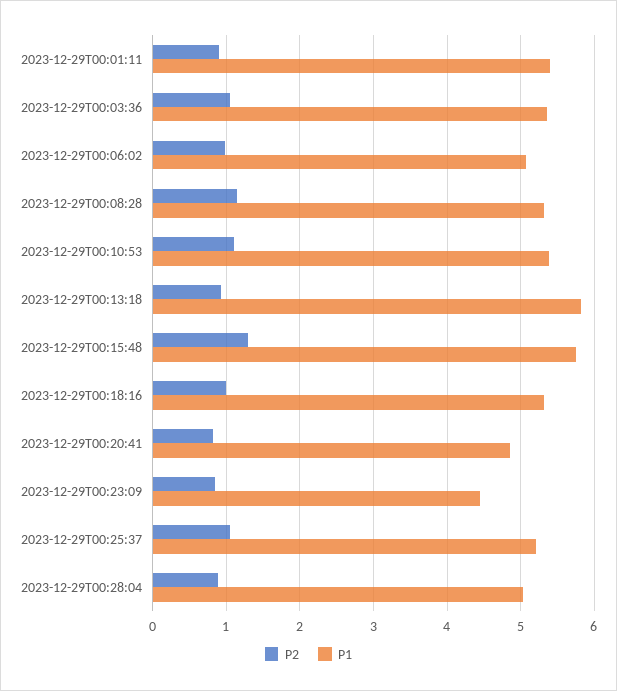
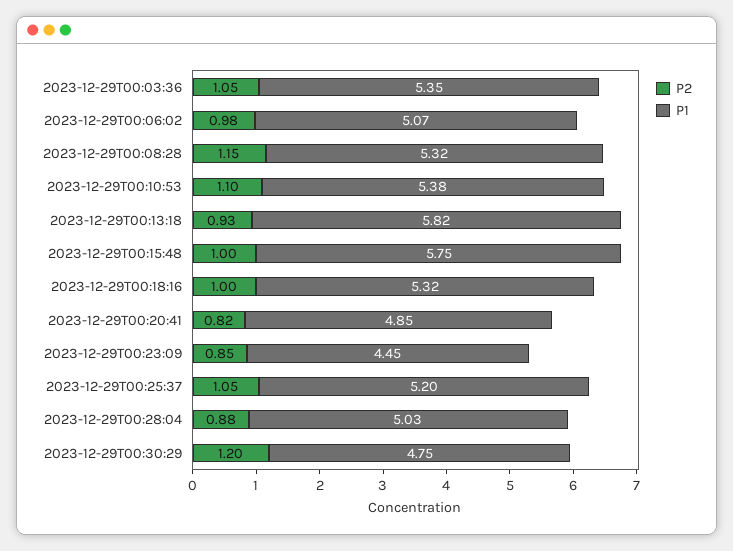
P2, 2023-12-29T00:01:11: 0.9 -> none
P1, 2023-12-29T00:01:11: 5.4 -> none
P2, 2023-12-29T00:15:48: 1.3 -> 1
P2, 2023-12-29T00:30:29: none -> 1.2
P1, 2023-12-29T00:30:29: none -> 4.75

